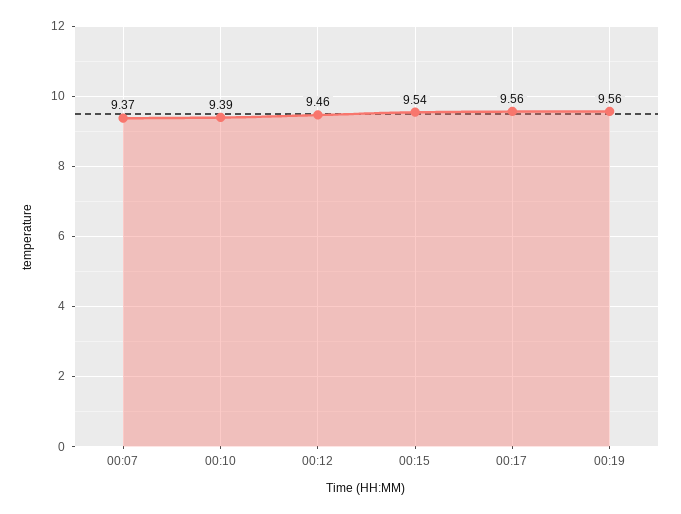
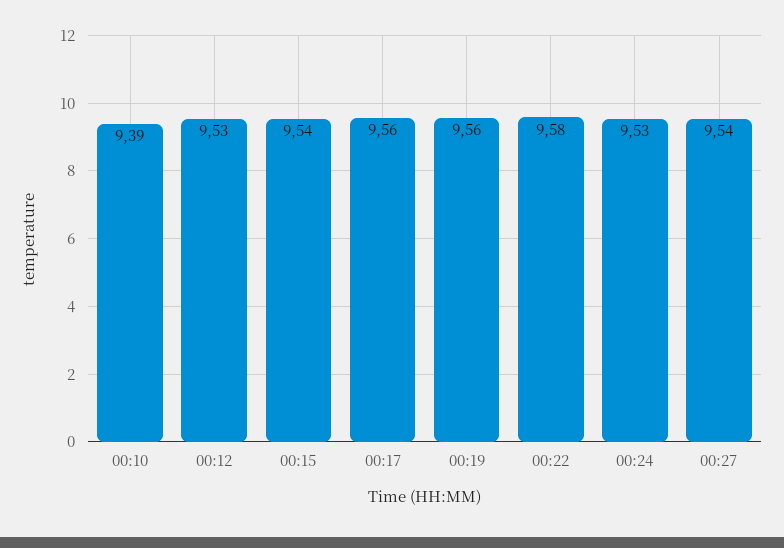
00:07: 9.37 -> none
00:12: 9.46 -> 9.53
00:22: none -> 9.58
00:24: none -> 9.53
00:27: none -> 9.54

